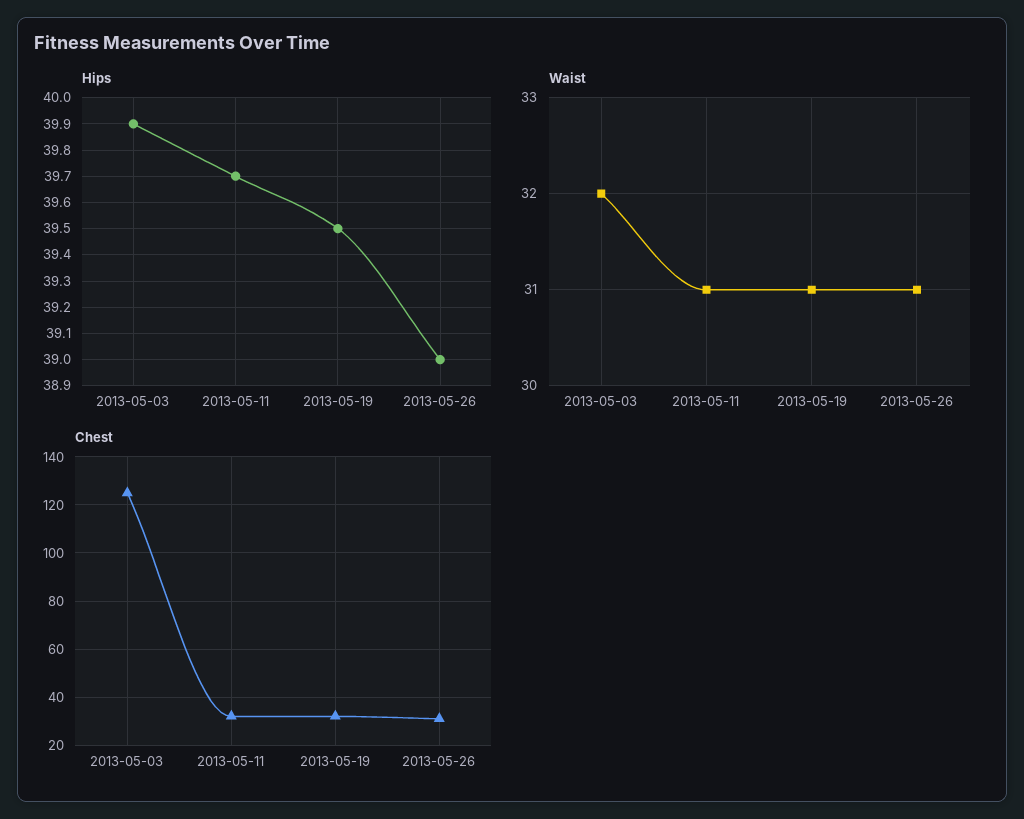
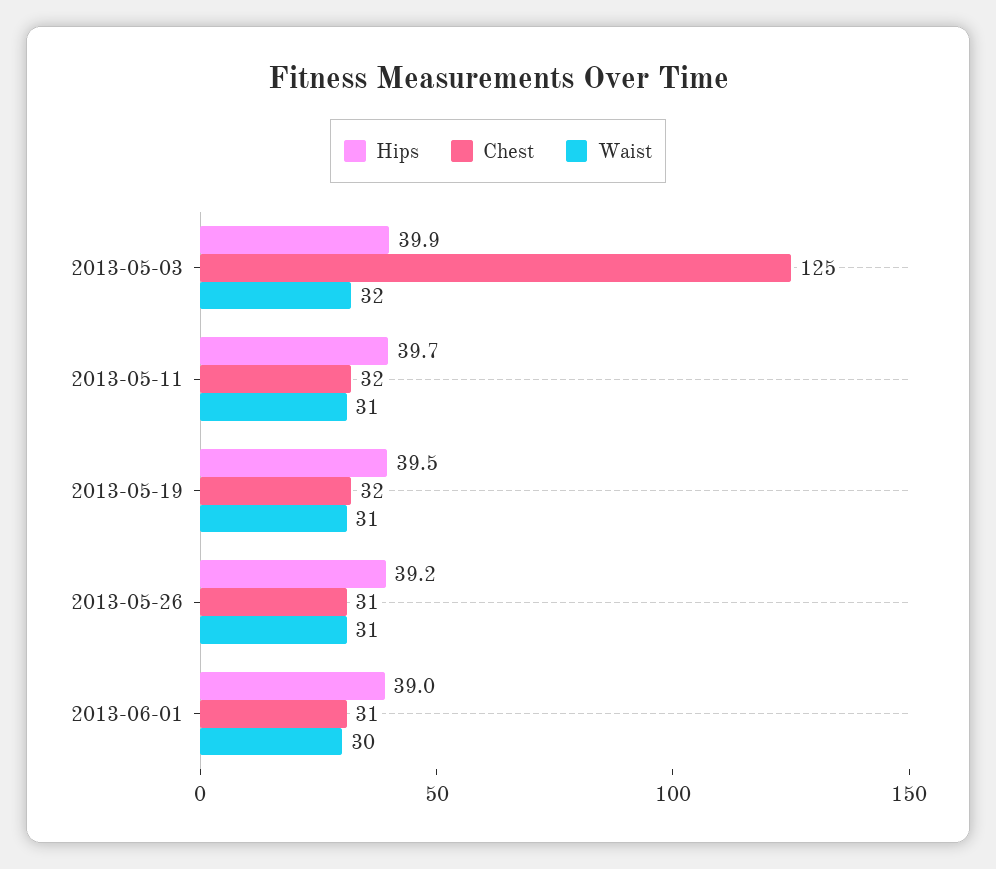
Hips, 2013-05-26: 39 -> 39.2
Hips, 2013-06-01: none -> 39
Chest, 2013-06-01: none -> 31
Waist, 2013-06-01: none -> 30

